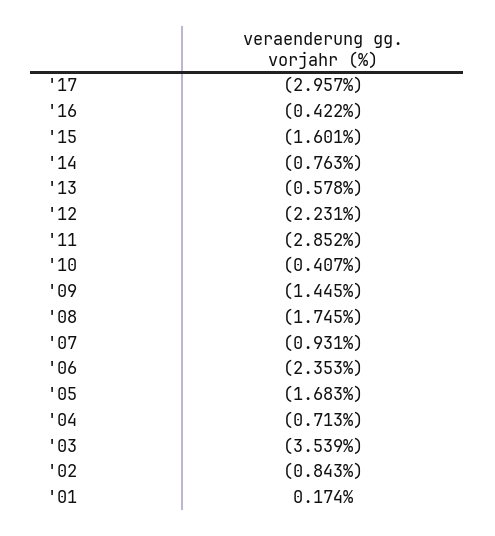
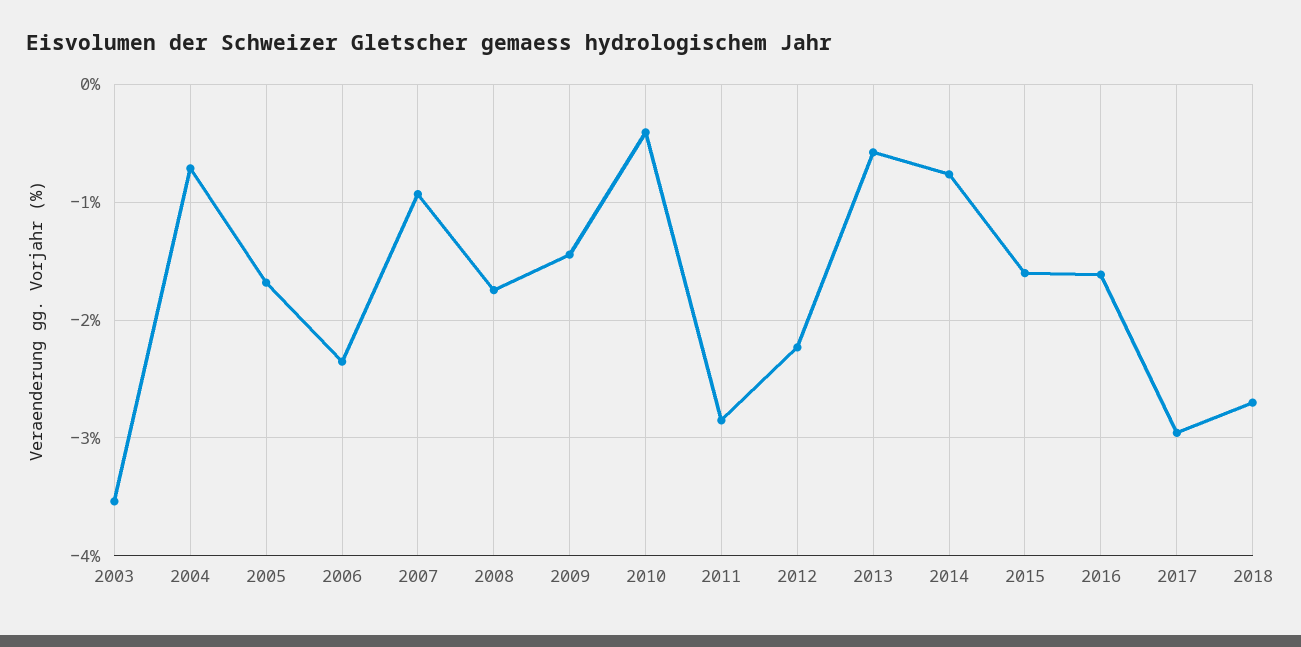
'16: -0.422 -> -1.6
'02: -0.843 -> none
'01: 0.174 -> none
2018: none -> -2.7

